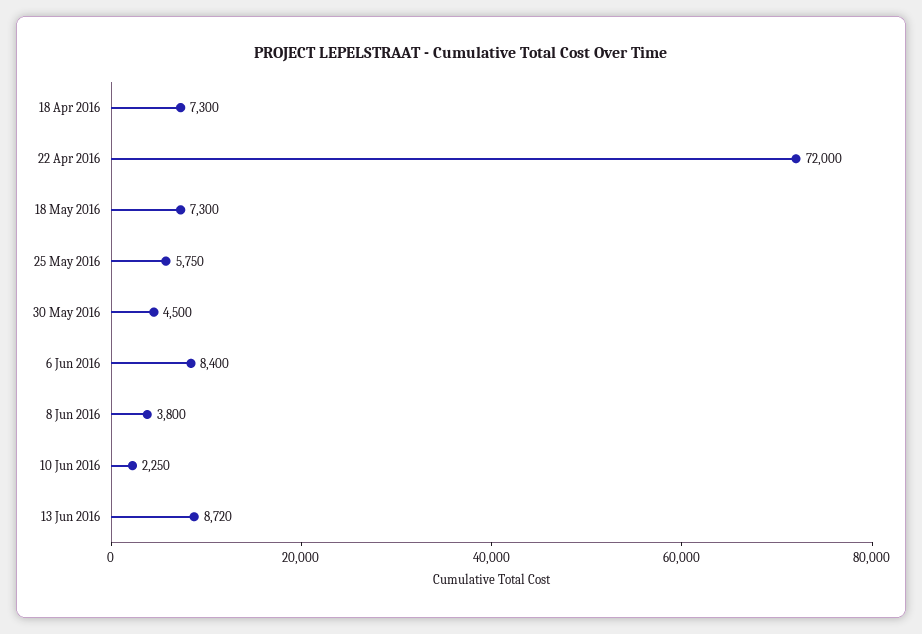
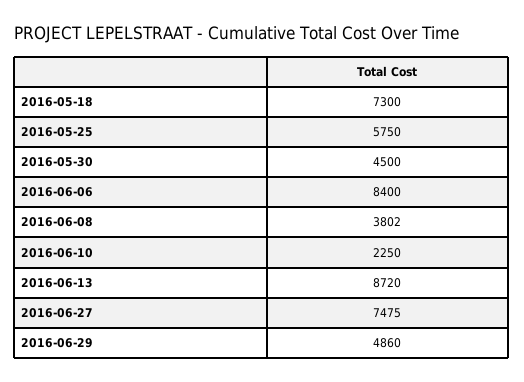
18 Apr 2016: 7300 -> none
22 Apr 2016: 72000 -> none
8 Jun 2016: 3800 -> 3802
2016-06-27: none -> 7475
2016-06-29: none -> 4860

